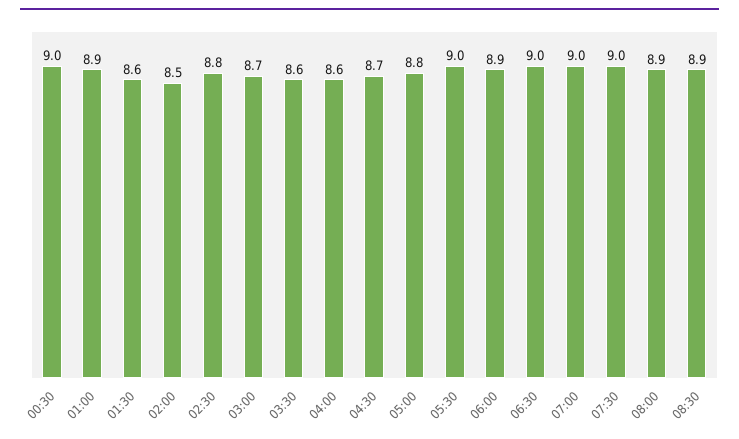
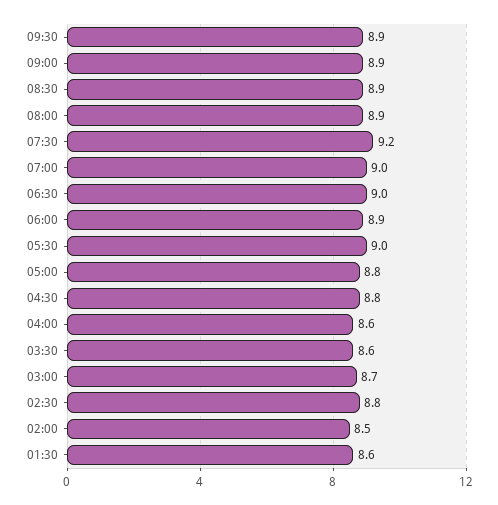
00:30: 9 -> none
01:00: 8.9 -> none
04:30: 8.7 -> 8.8
07:30: 9 -> 9.2
09:30: none -> 8.9
09:00: none -> 8.9

